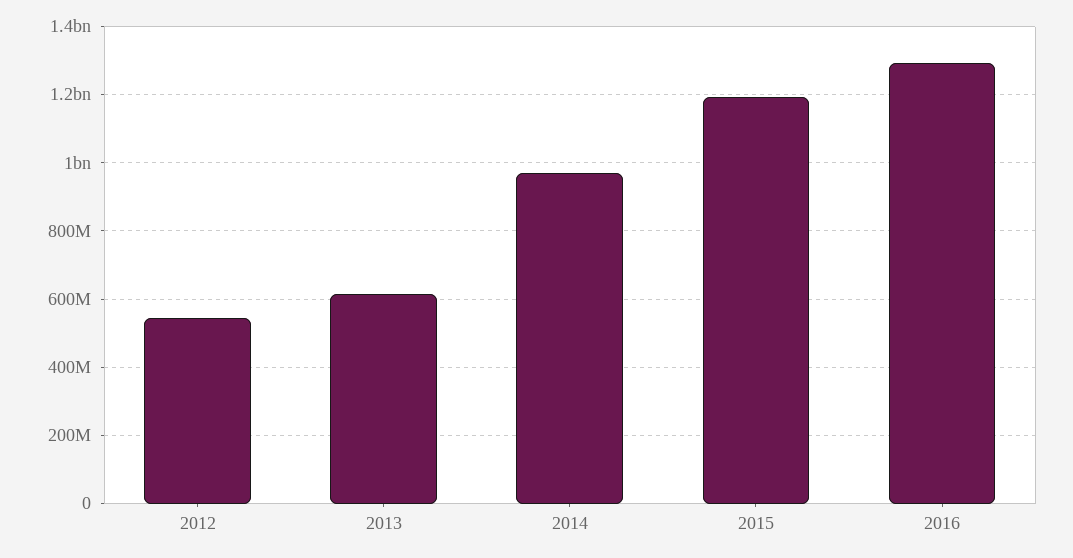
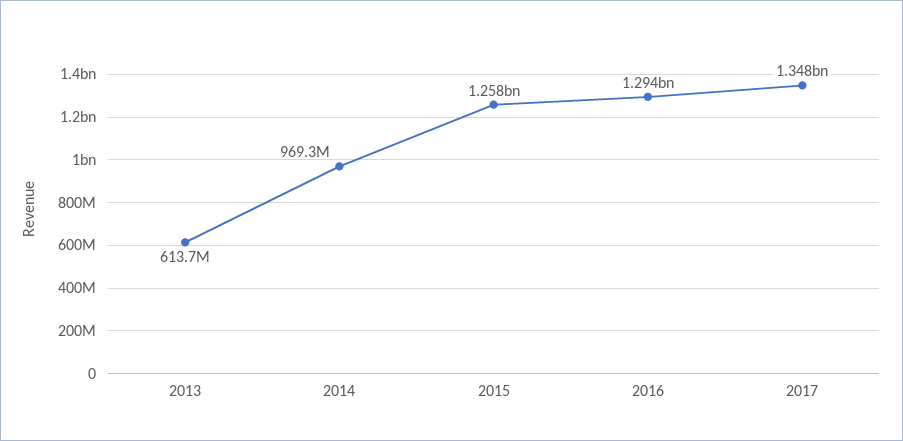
2012: 540000000 -> none
2015: 1200000000 -> 1258000000
2017: none -> 1348000000

